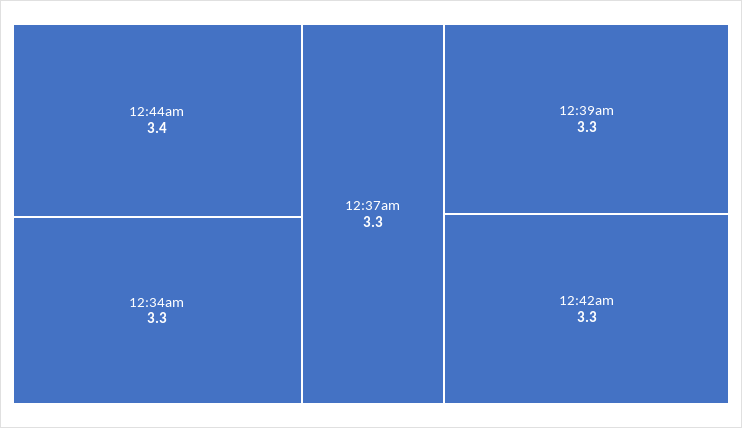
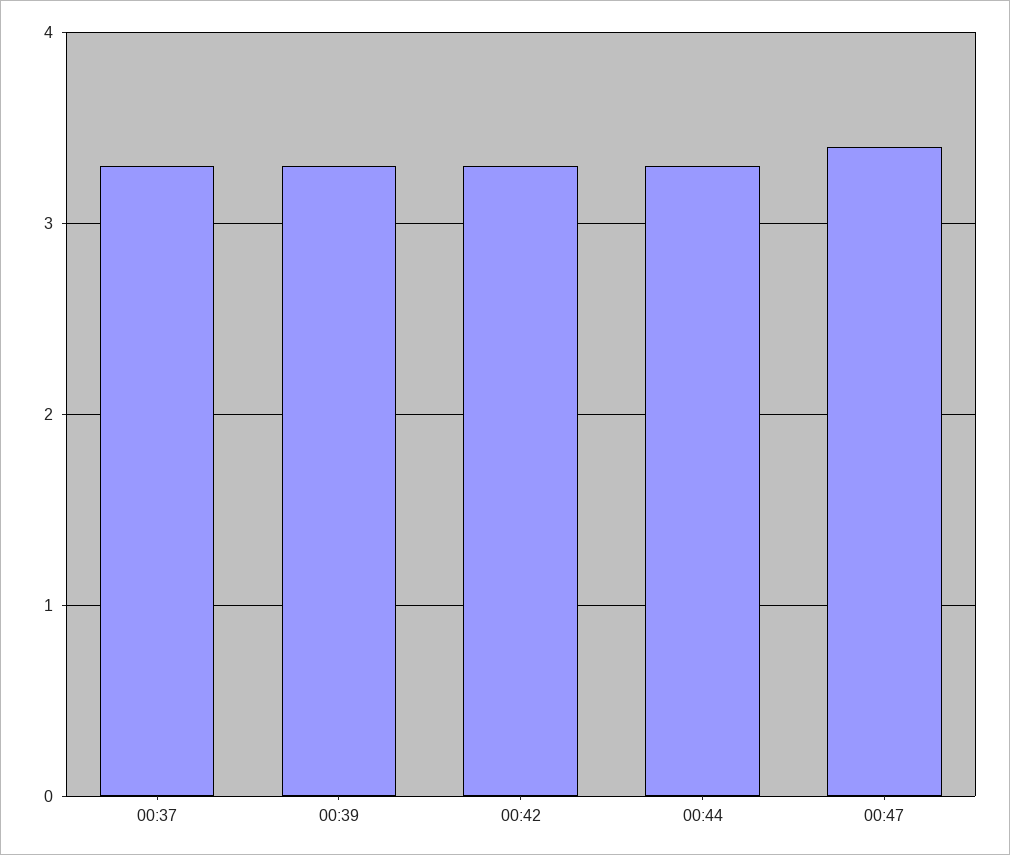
12:44am: 3.4 -> 3.3
12:34am: 3.3 -> none
00:47: none -> 3.4

